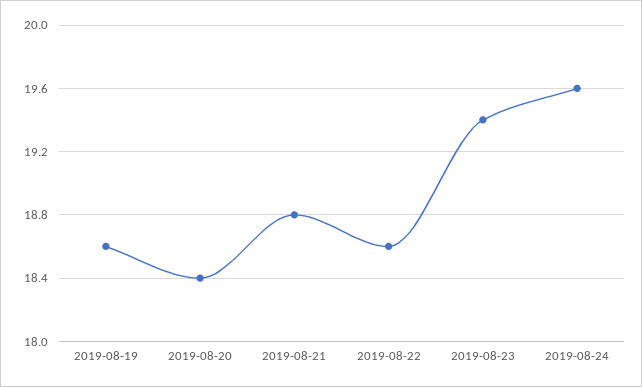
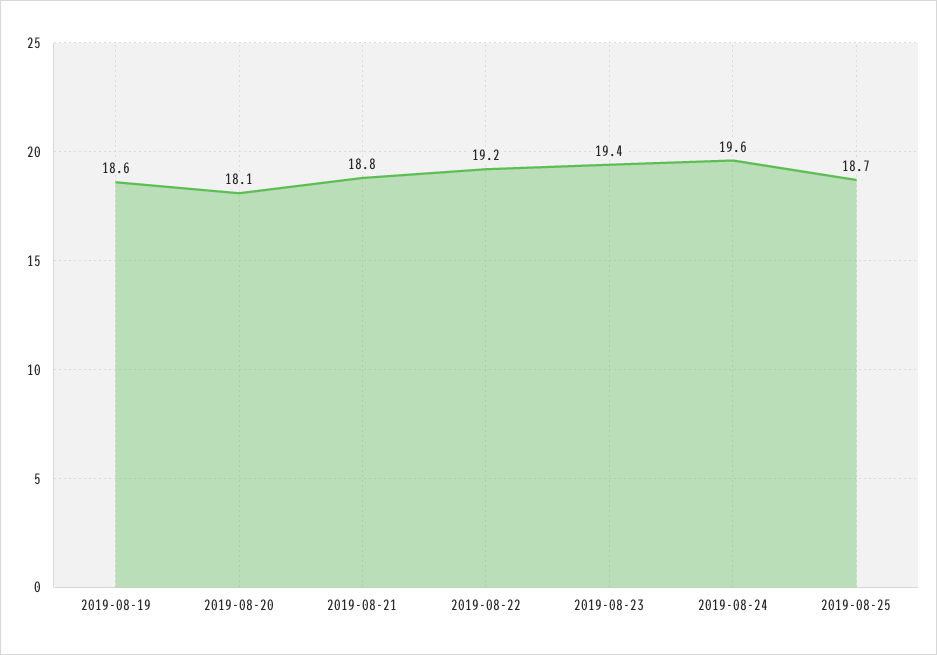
2019-08-20: 18.4 -> 18.1
2019-08-22: 18.6 -> 19.2
2019-08-25: none -> 18.7

